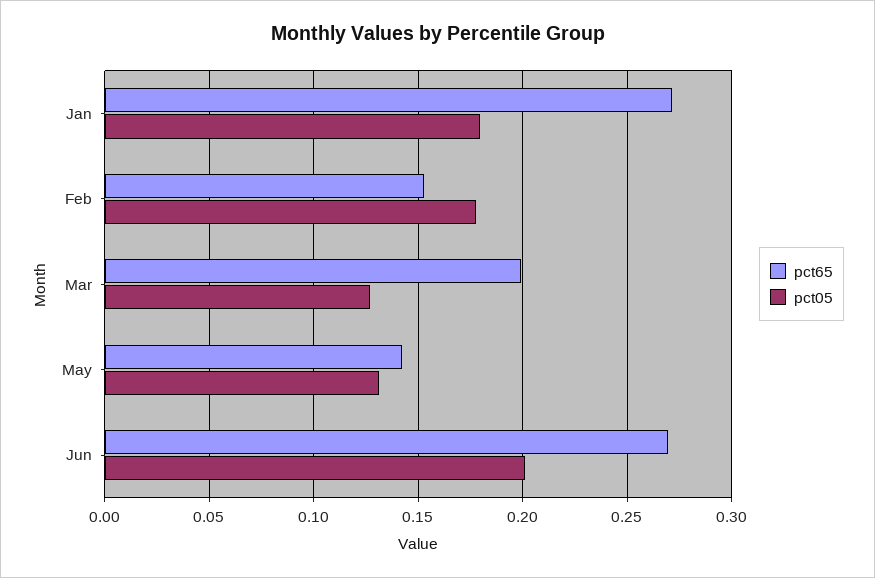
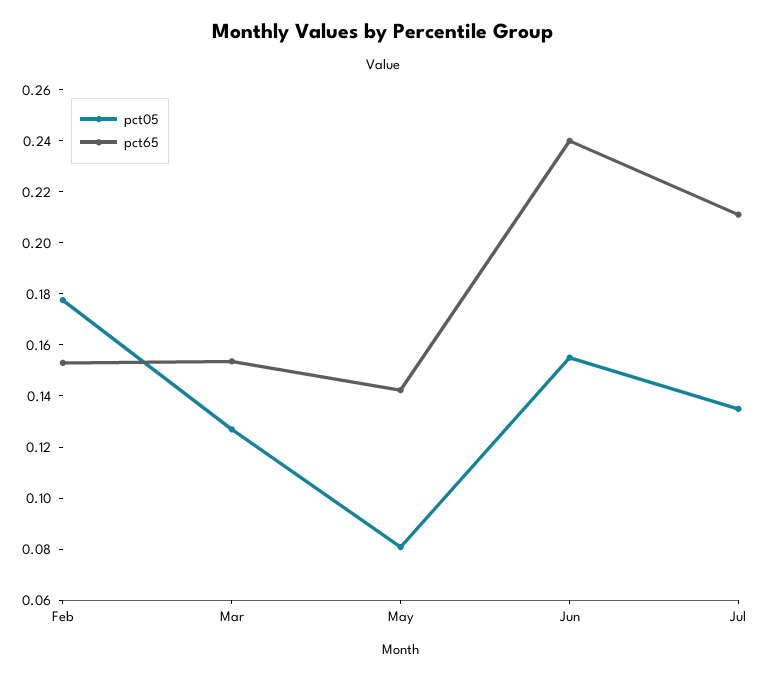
pct65, Jan: 0.27 -> none
pct05, Jan: 0.18 -> none
pct65, Mar: 0.2 -> 0.155
pct05, May: 0.13 -> 0.08
pct65, Jun: 0.27 -> 0.24
pct05, Jun: 0.2 -> 0.155
pct05, Jul: none -> 0.135
pct65, Jul: none -> 0.21

